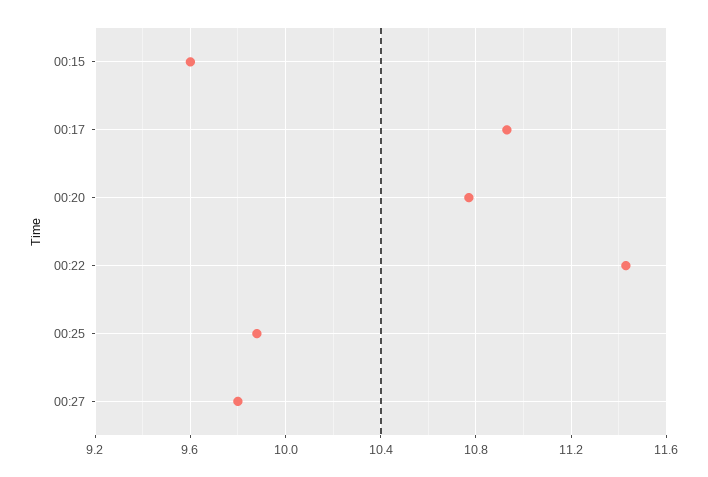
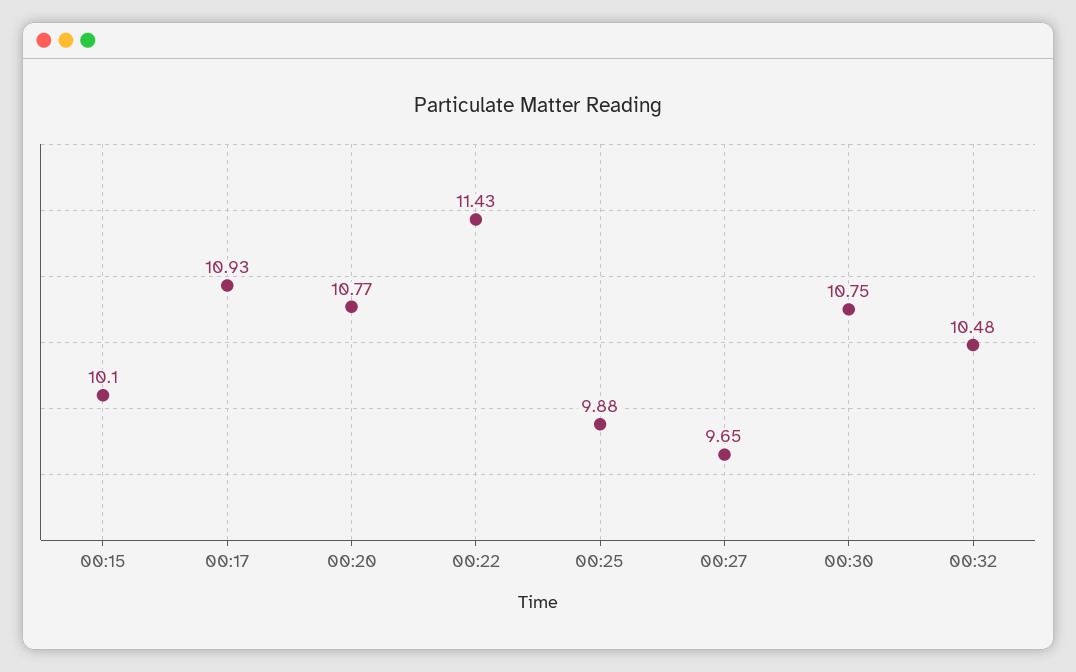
00:15: 9.6 -> 10.1
00:27: 9.8 -> 9.65
00:30: none -> 10.75
00:32: none -> 10.48

